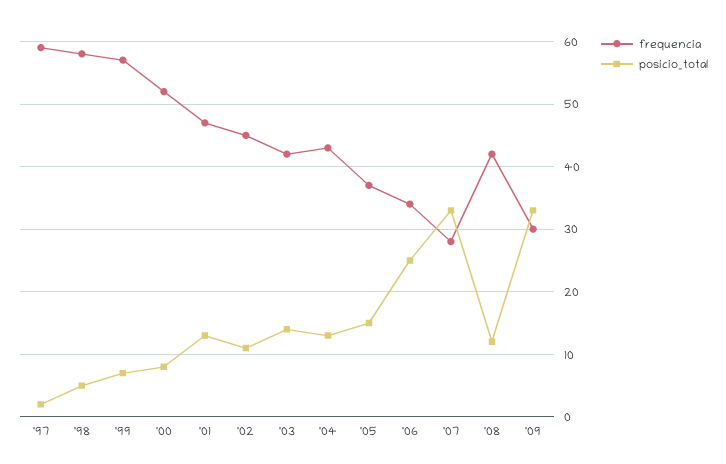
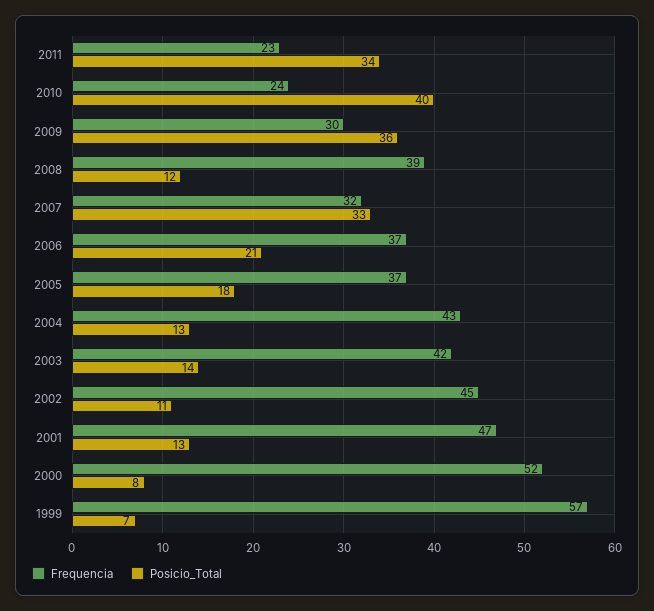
frequencia, '97: 59 -> none
posicio_total, '97: 2 -> none
frequencia, '98: 58 -> none
posicio_total, '98: 5 -> none
posicio_total, '05: 15 -> 18
frequencia, '06: 34 -> 37
posicio_total, '06: 25 -> 21
frequencia, '07: 28 -> 32
frequencia, '08: 42 -> 39
posicio_total, '09: 33 -> 36
frequencia, 2011: none -> 23
posicio_total, 2011: none -> 34
frequencia, 2010: none -> 24
posicio_total, 2010: none -> 40

